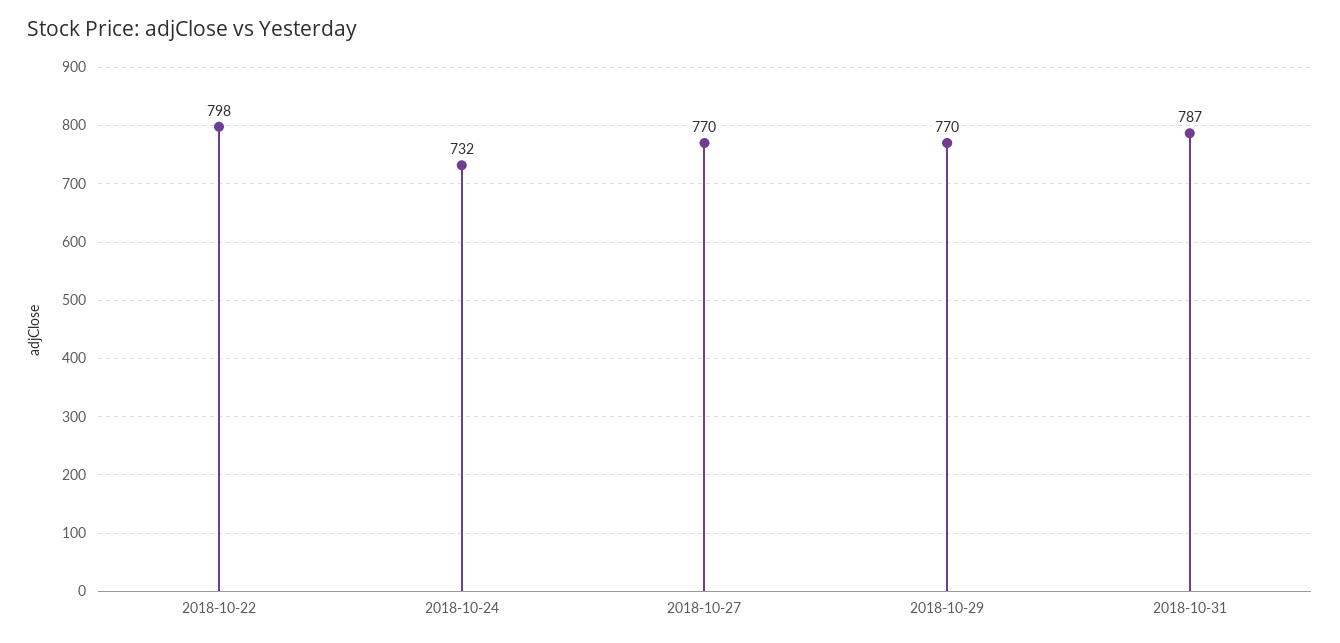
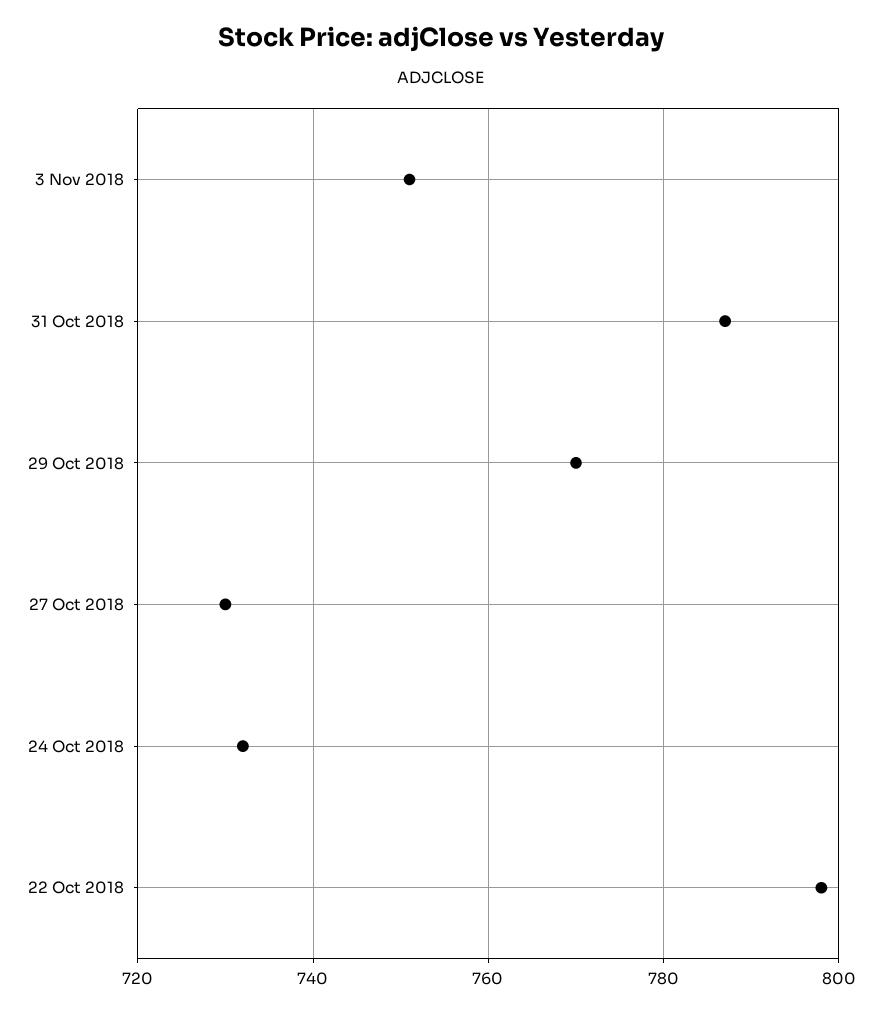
2018-10-27: 770 -> 730
3 Nov 2018: none -> 750

